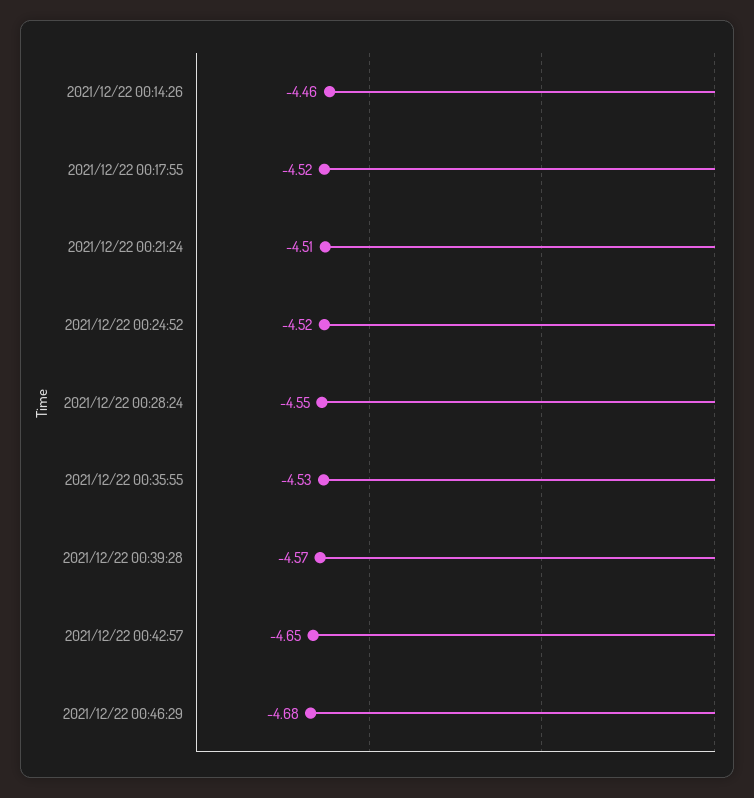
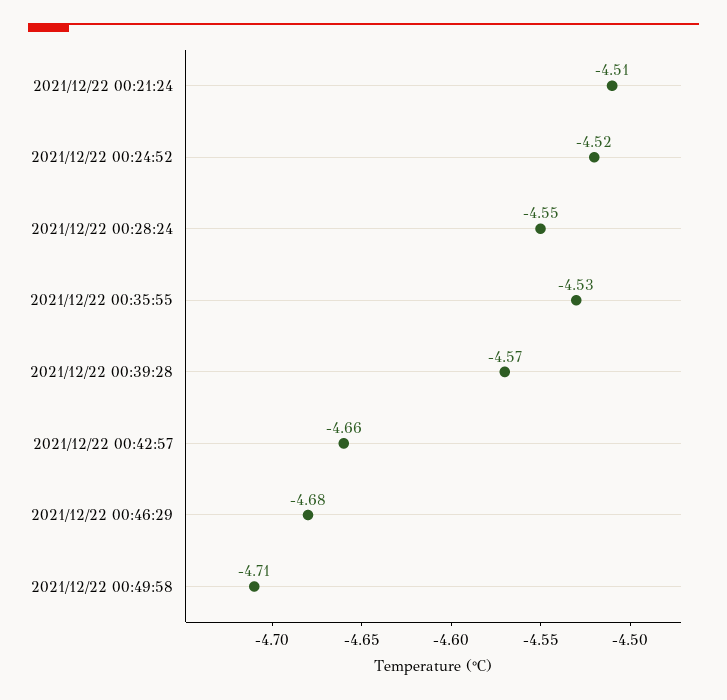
2021/12/22 00:14:26: -4.46 -> none
2021/12/22 00:17:55: -4.52 -> none
2021/12/22 00:42:57: -4.65 -> -4.66
2021/12/22 00:49:58: none -> -4.71

